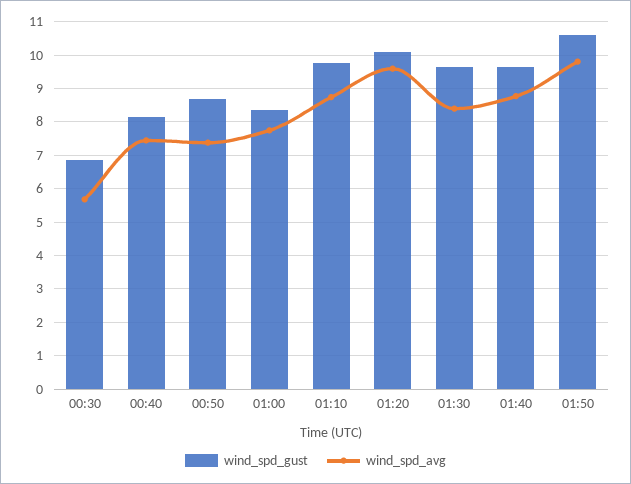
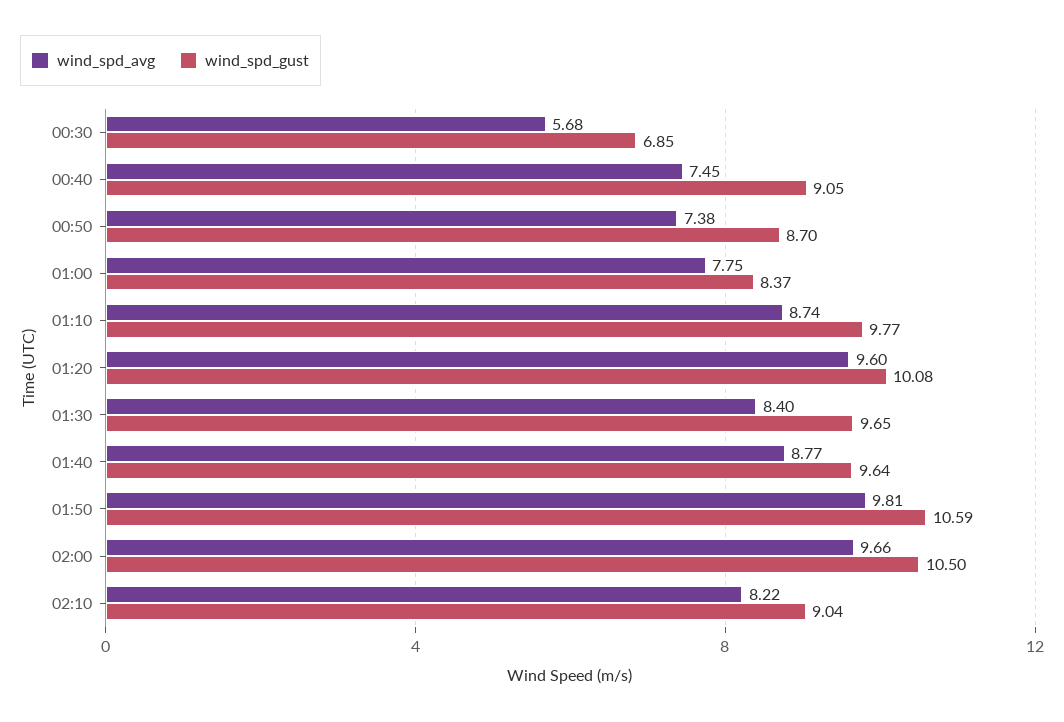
wind_spd_gust, 00:40: 8.2 -> 9.05
wind_spd_avg, 02:00: none -> 9.66
wind_spd_gust, 02:00: none -> 10.5
wind_spd_avg, 02:10: none -> 8.22
wind_spd_gust, 02:10: none -> 9.04

